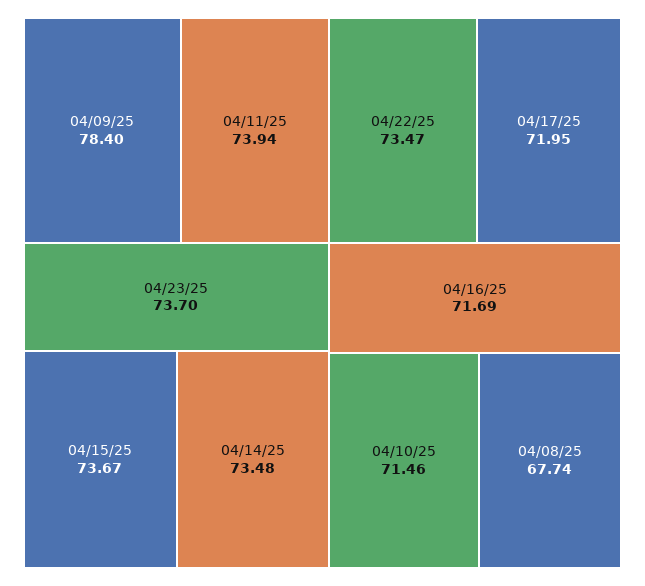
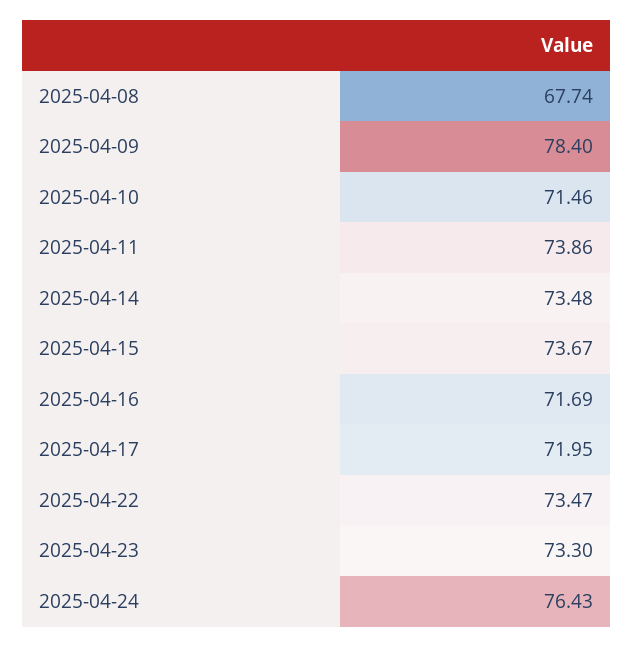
04/11/25: 73.94 -> 73.86
04/23/25: 73.7 -> 73.3
2025-04-24: none -> 76.43

